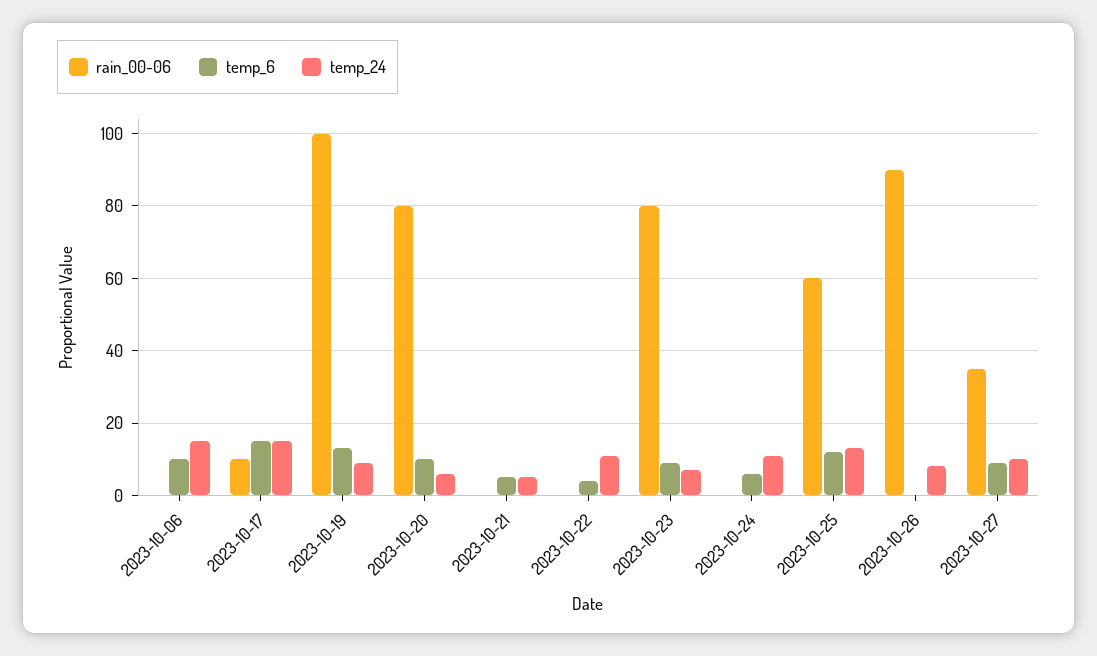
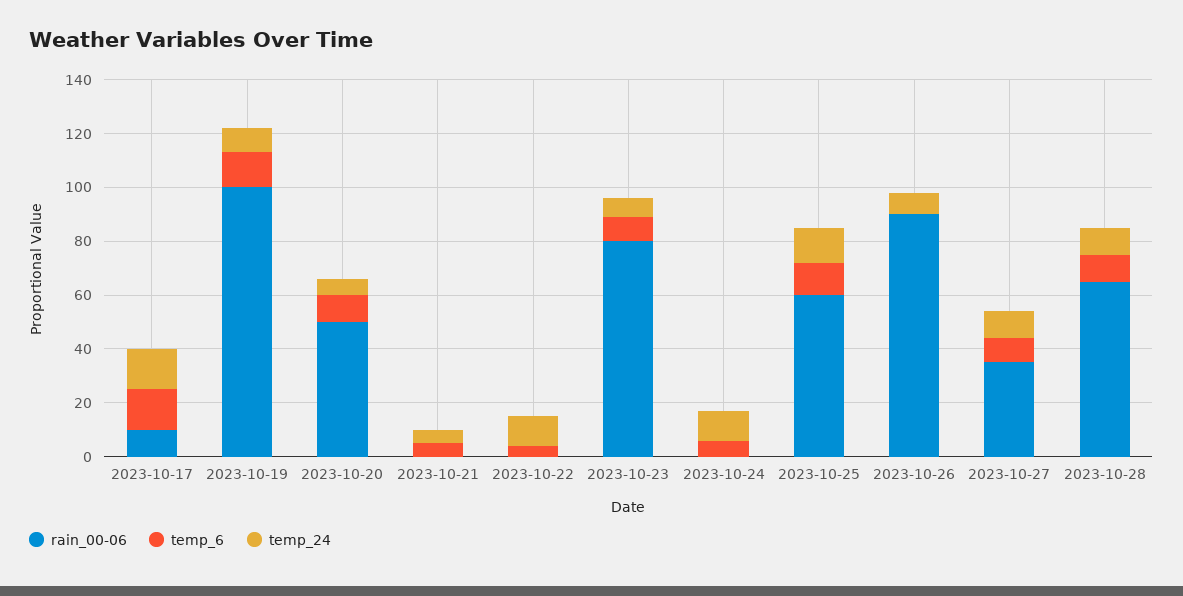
rain_00-06, 2023-10-06: 0 -> none
temp_6, 2023-10-06: 10 -> none
temp_24, 2023-10-06: 15 -> none
rain_00-06, 2023-10-20: 80 -> 50
rain_00-06, 2023-10-28: none -> 65
temp_6, 2023-10-28: none -> 10
temp_24, 2023-10-28: none -> 10

